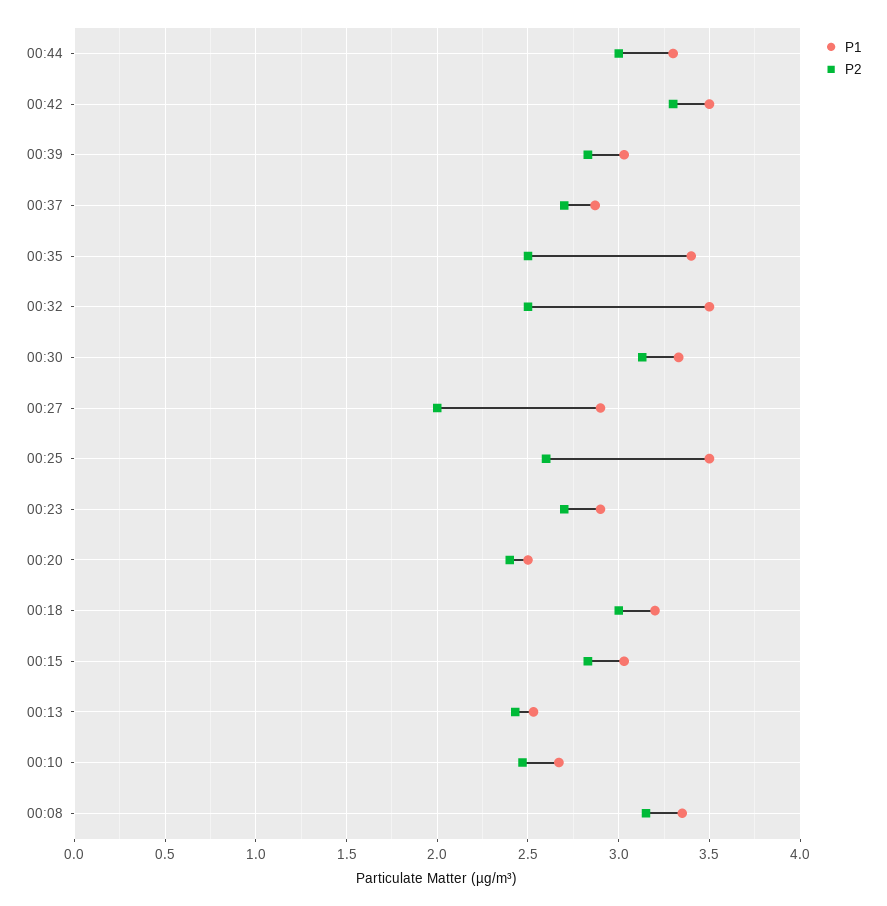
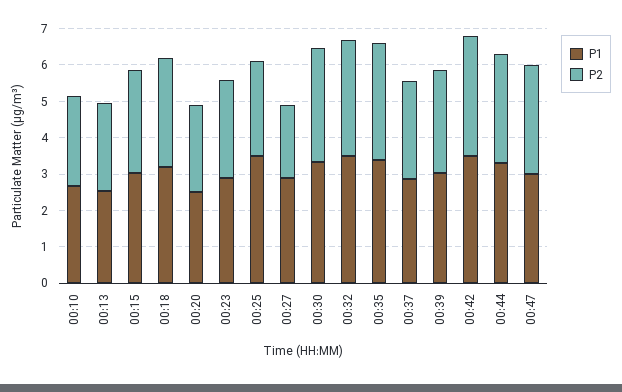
P2, 00:35: 2.5 -> 3.25
P2, 00:32: 2.5 -> 3.25
P1, 00:08: 3.35 -> none
P2, 00:08: 3.15 -> none
P1, 00:47: none -> 3
P2, 00:47: none -> 3

